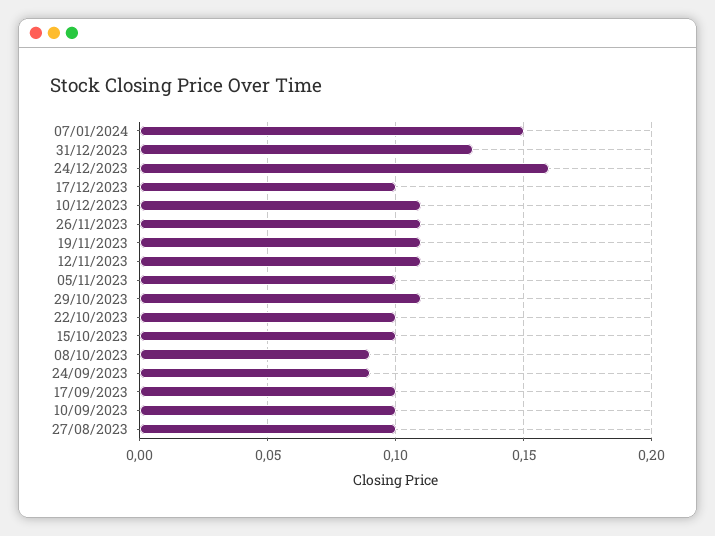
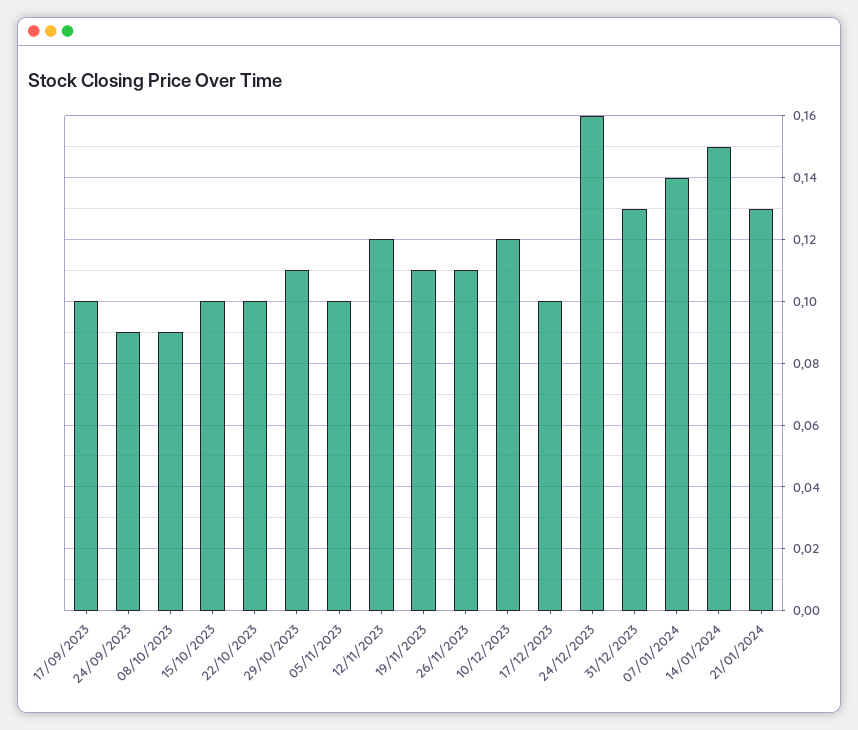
07/01/2024: 0.15 -> 0.14
10/12/2023: 0.11 -> 0.12
12/11/2023: 0.11 -> 0.12
10/09/2023: 0.1 -> none
27/08/2023: 0.1 -> none
14/01/2024: none -> 0.15
21/01/2024: none -> 0.13

